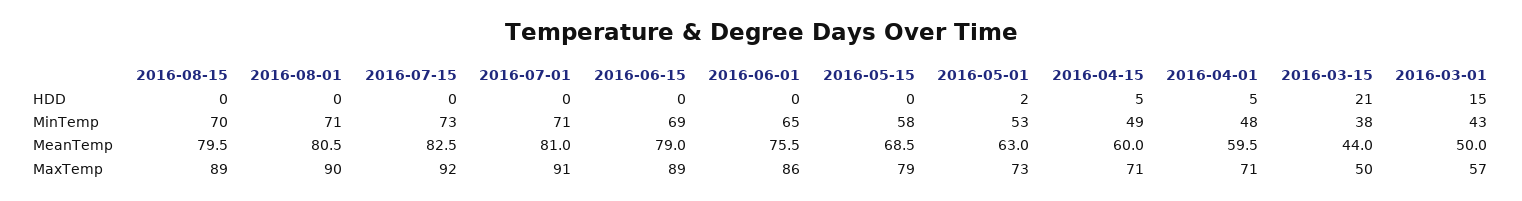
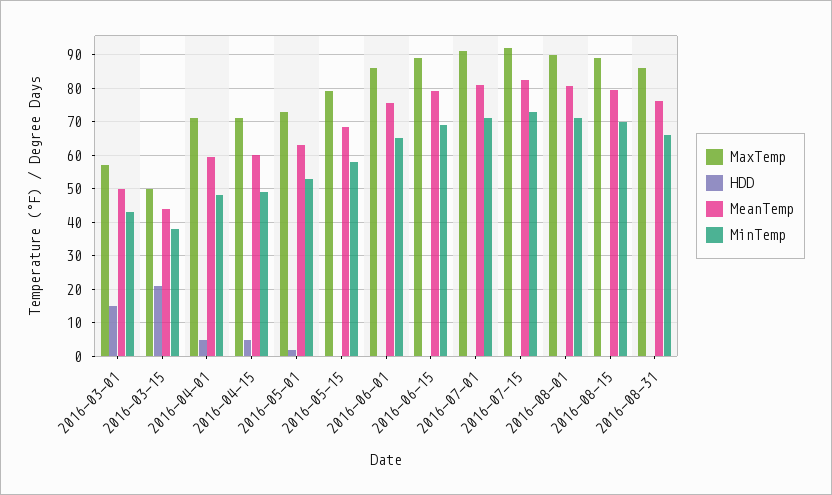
MaxTemp, 2016-08-31: none -> 86
HDD, 2016-08-31: none -> 0
MeanTemp, 2016-08-31: none -> 76
MinTemp, 2016-08-31: none -> 66

